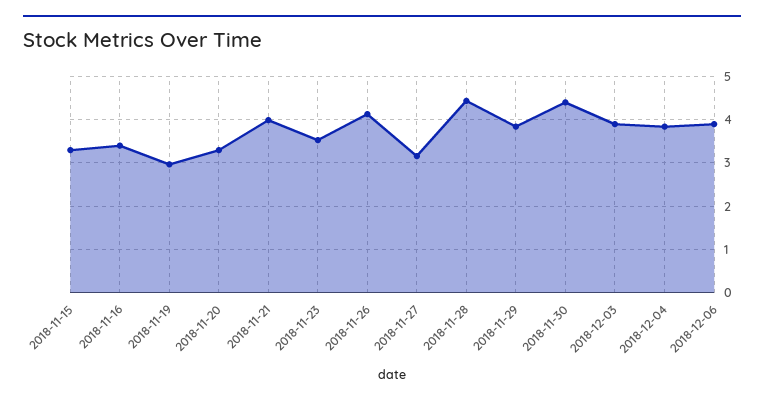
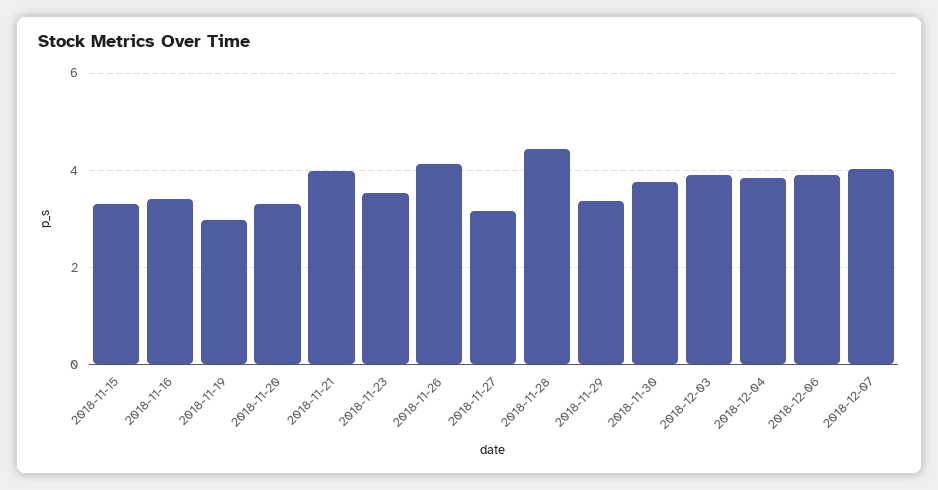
2018-11-29: 3.8 -> 3.4
2018-11-30: 4.4 -> 3.8
2018-12-07: none -> 4

